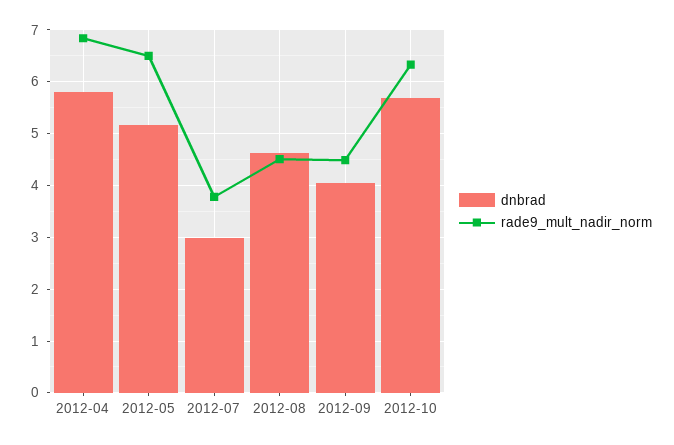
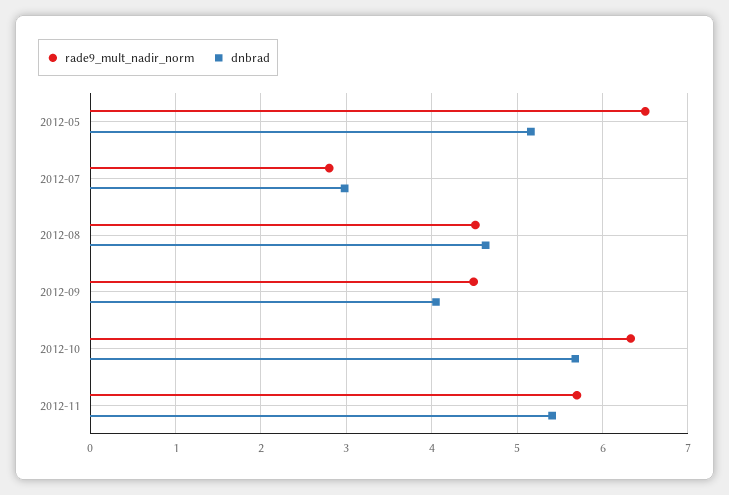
dnbrad, 2012-04: 5.8 -> none
rade9_mult_nadir_norm, 2012-04: 6.8 -> none
rade9_mult_nadir_norm, 2012-07: 3.8 -> 2.8
rade9_mult_nadir_norm, 2012-11: none -> 5.7
dnbrad, 2012-11: none -> 5.4

